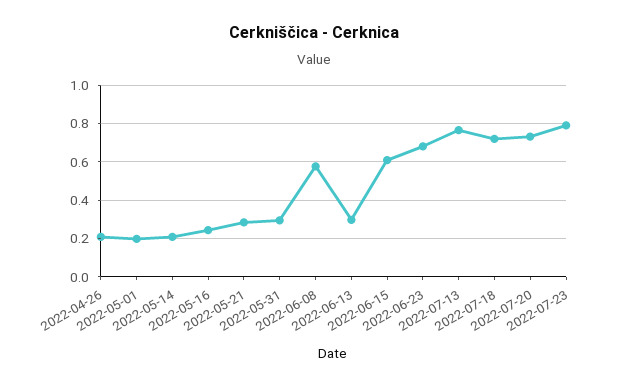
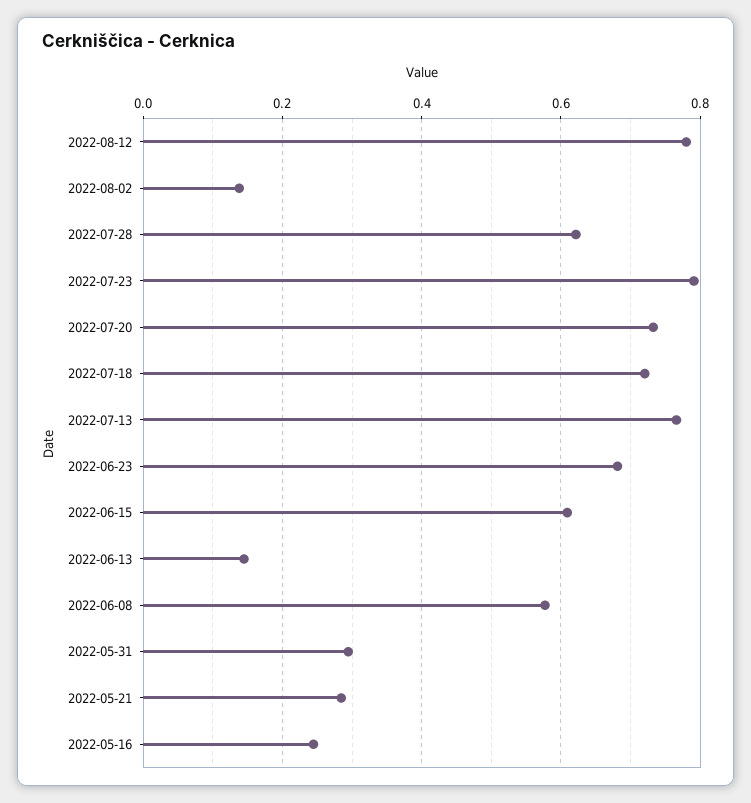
2022-04-26: 0.2 -> none
2022-05-01: 0.2 -> none
2022-05-14: 0.2 -> none
2022-06-13: 0.3 -> 0.14
2022-08-12: none -> 0.78
2022-08-02: none -> 0.14
2022-07-28: none -> 0.62

